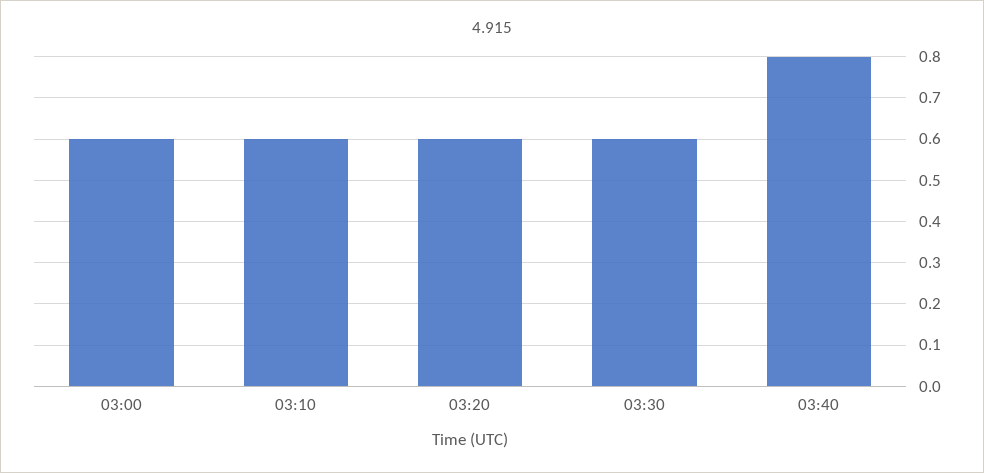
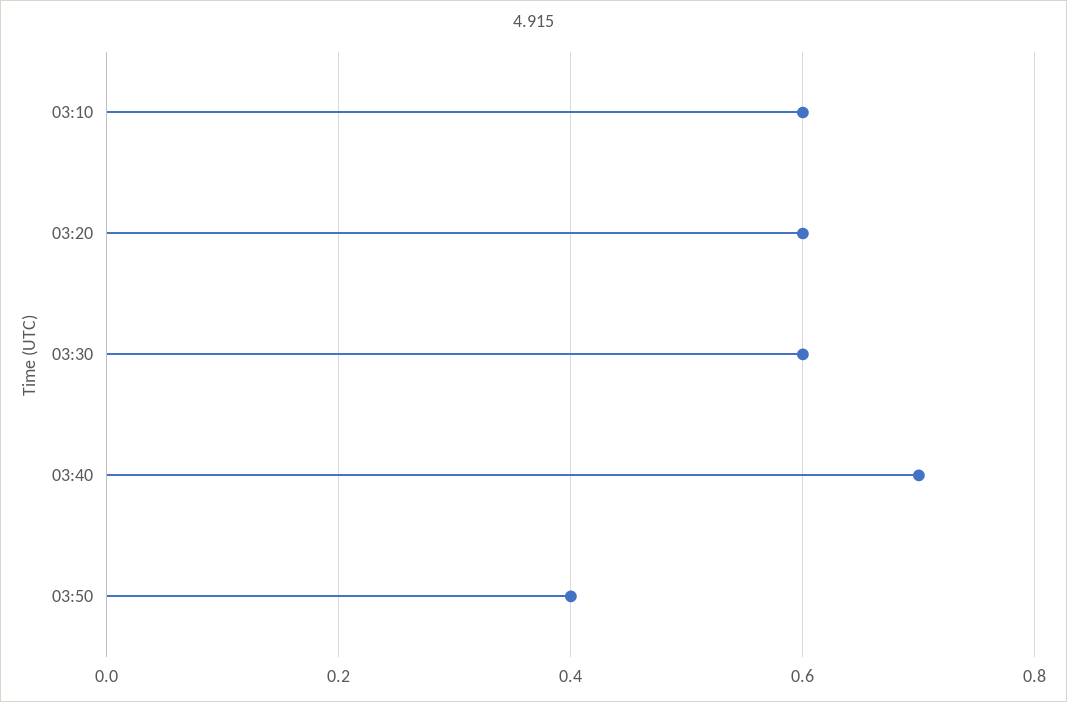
03:00: 0.6 -> none
03:40: 0.8 -> 0.7
03:50: none -> 0.4

